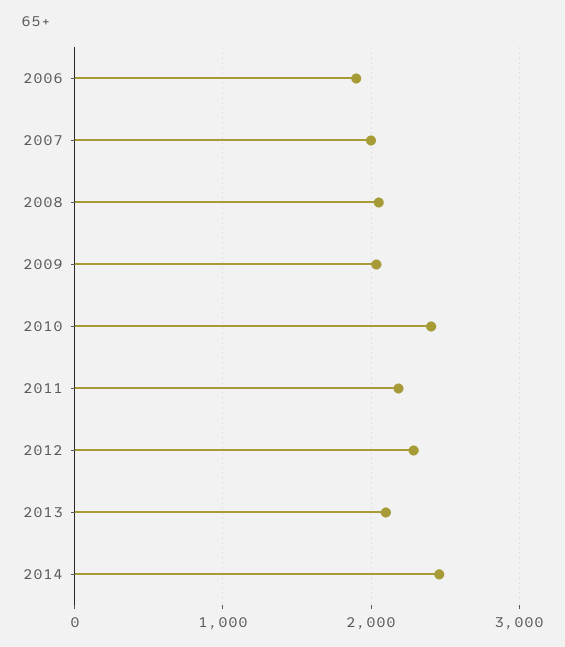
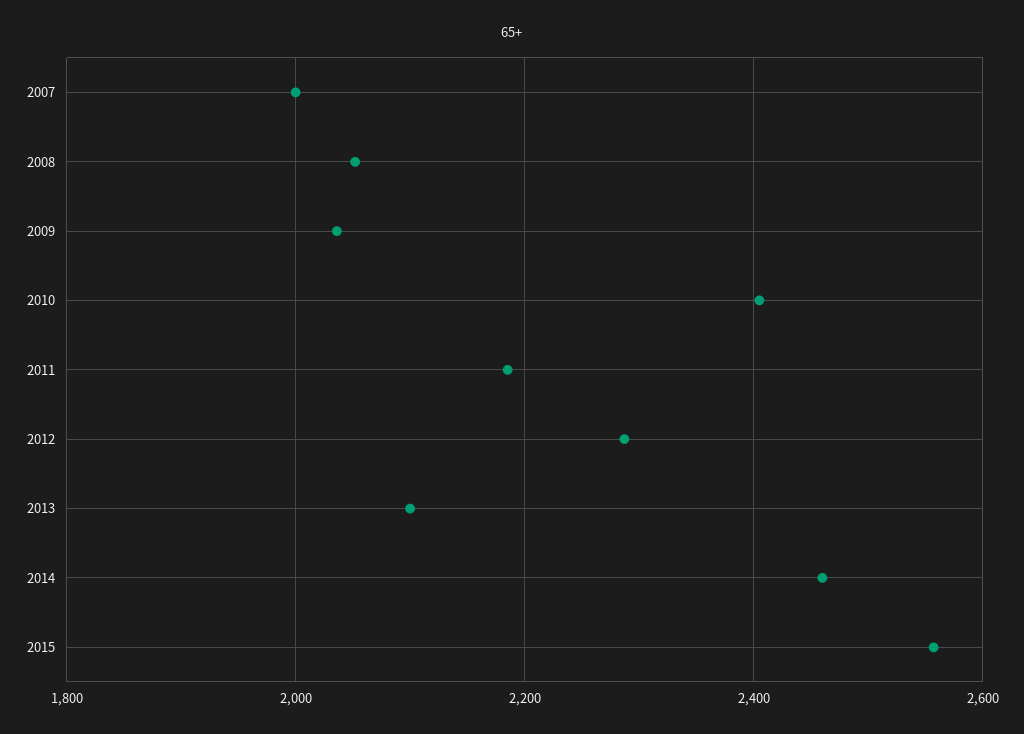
2006: 1900 -> none
2015: none -> 2560

